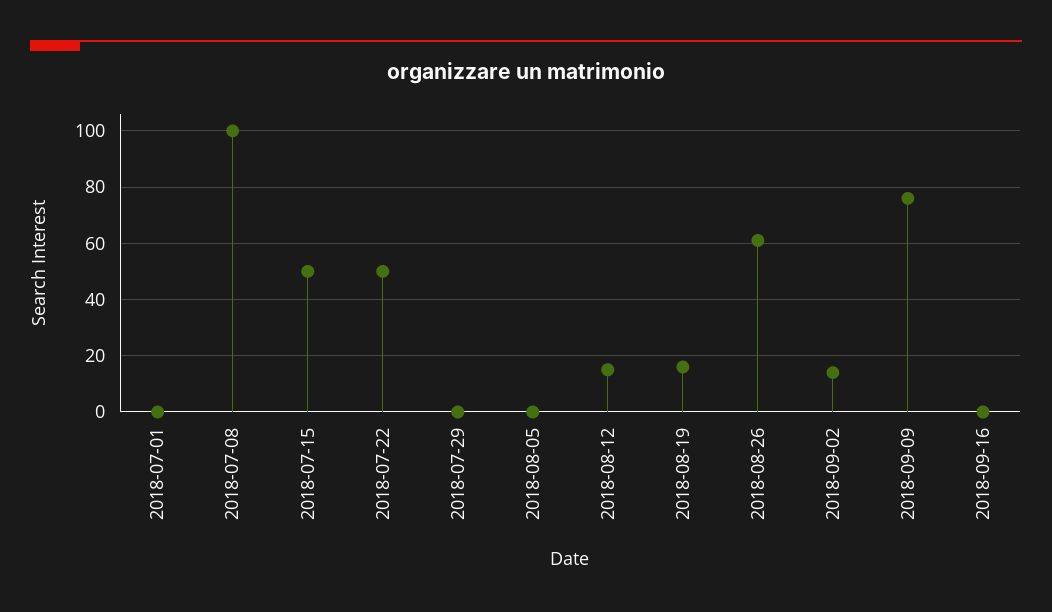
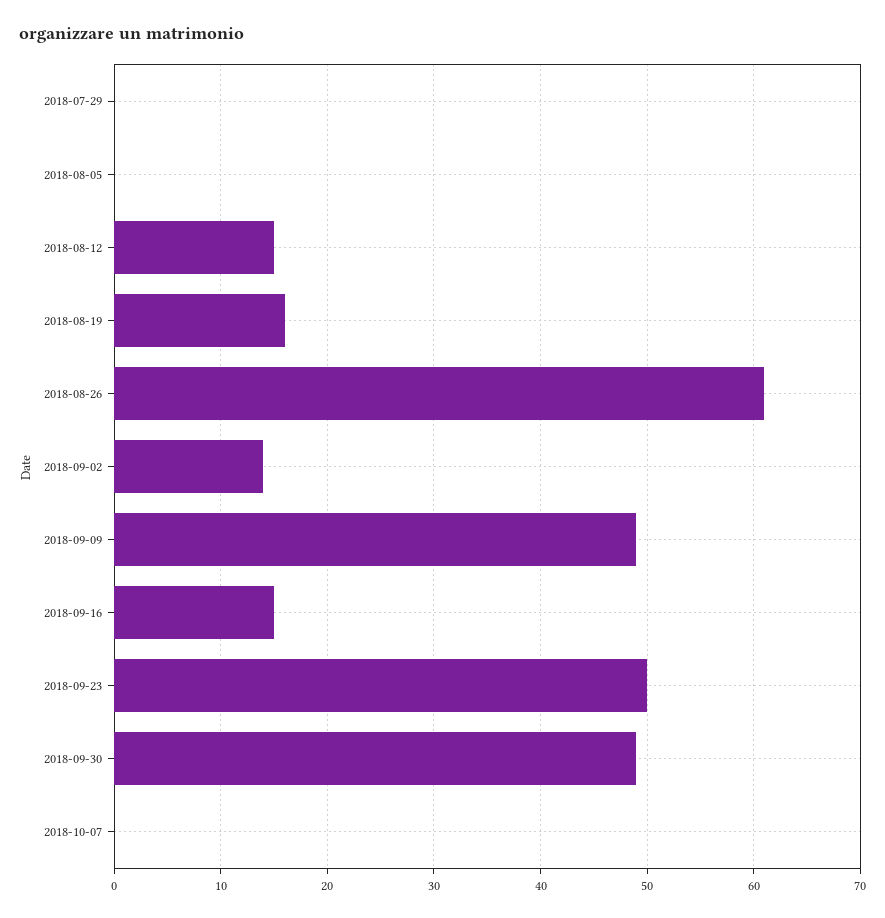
2018-07-01: 0 -> none
2018-07-08: 100 -> none
2018-07-15: 50 -> none
2018-07-22: 50 -> none
2018-09-09: 75 -> 49
2018-09-16: 0 -> 15
2018-09-23: none -> 50
2018-09-30: none -> 49
2018-10-07: none -> 0

